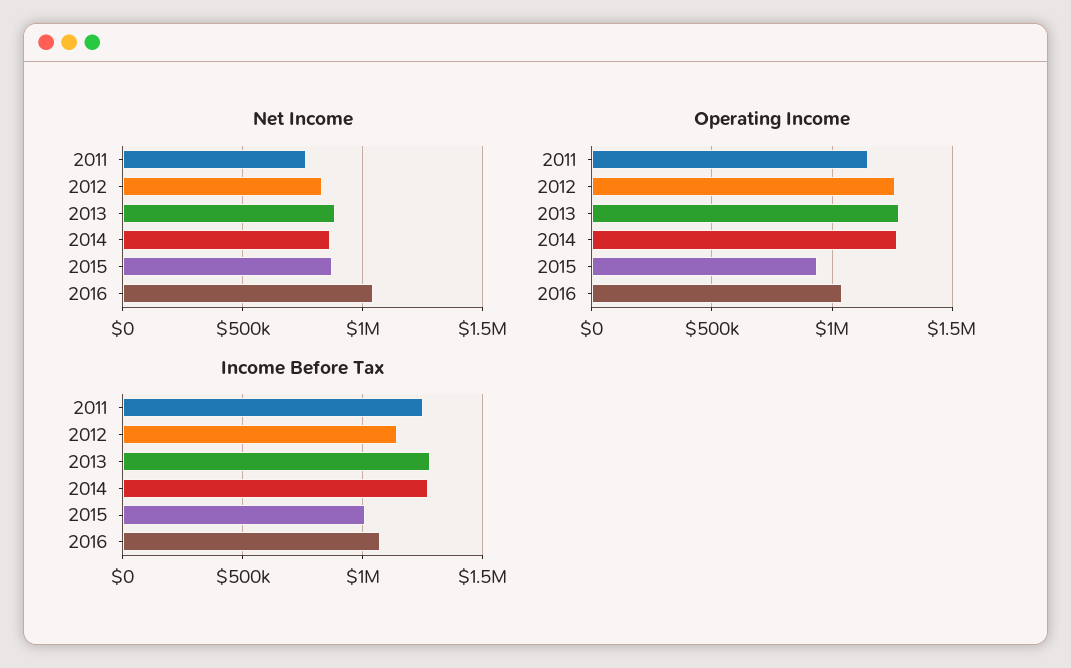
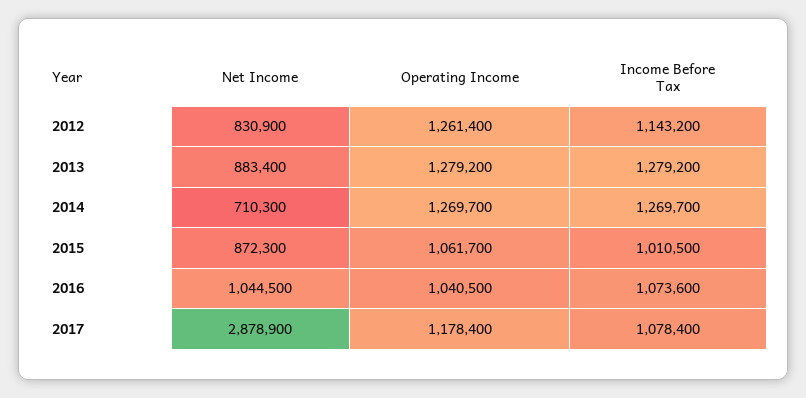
Net Income, 2011: 750000 -> none
Net Income, 2014: 850000 -> 710300
Operating Income, 2011: 1150000 -> none
Operating Income, 2015: 950000 -> 1061700
Income Before Tax, 2011: 1250000 -> none
Net Income, 2017: none -> 2878900
Operating Income, 2017: none -> 1178400
Income Before Tax, 2017: none -> 1078400

